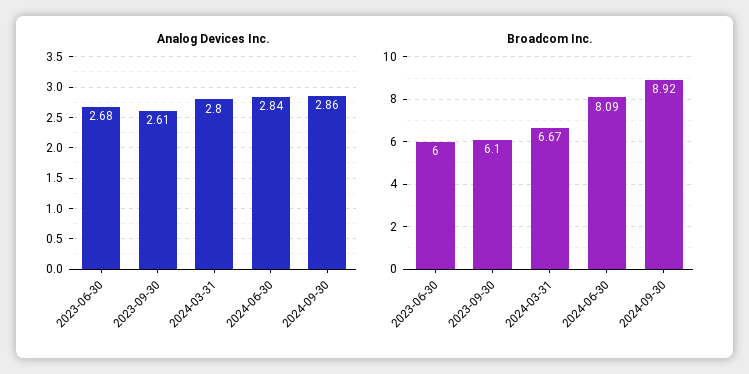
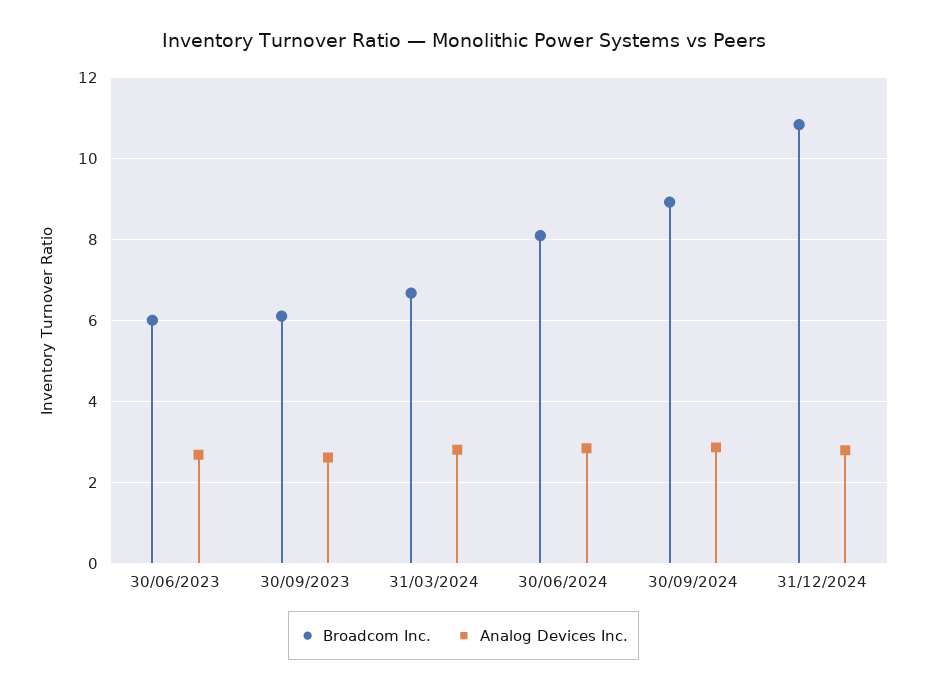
Broadcom Inc., 31/12/2024: none -> 10.8
Analog Devices Inc., 31/12/2024: none -> 2.8

